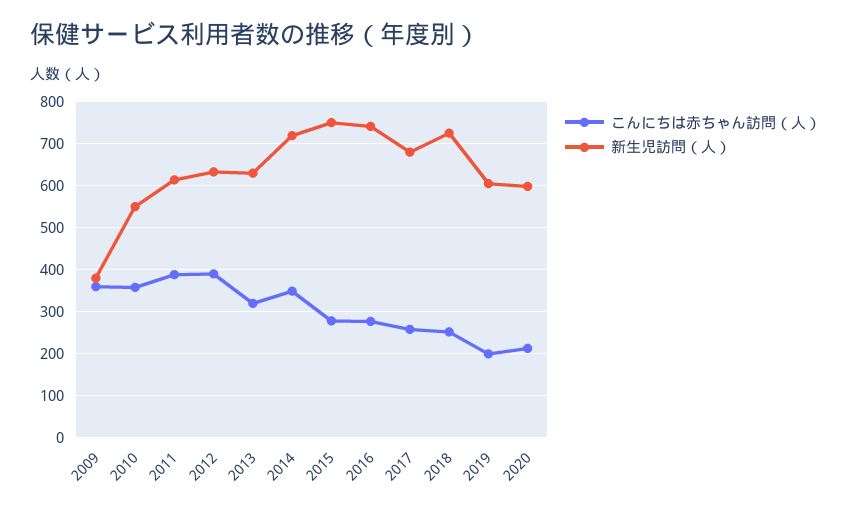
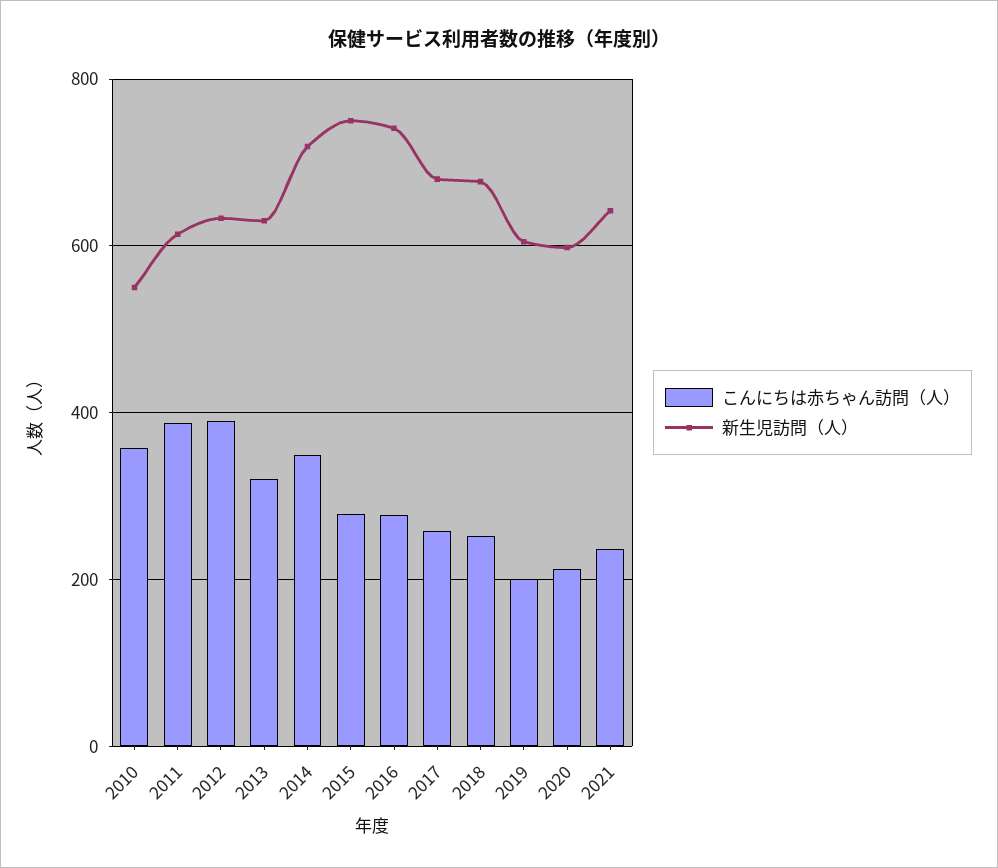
こんにちは赤ちゃん訪問（人）, 2009: 360 -> none
新生児訪問（人）, 2009: 380 -> none
新生児訪問（人）, 2018: 720 -> 680
こんにちは赤ちゃん訪問（人）, 2021: none -> 240
新生児訪問（人）, 2021: none -> 640

